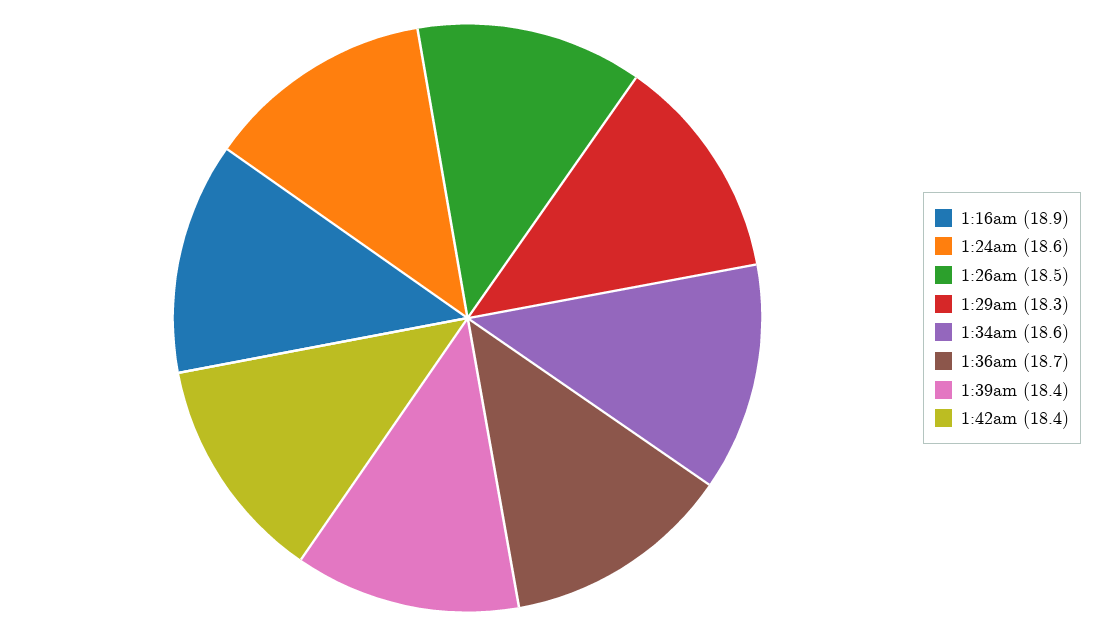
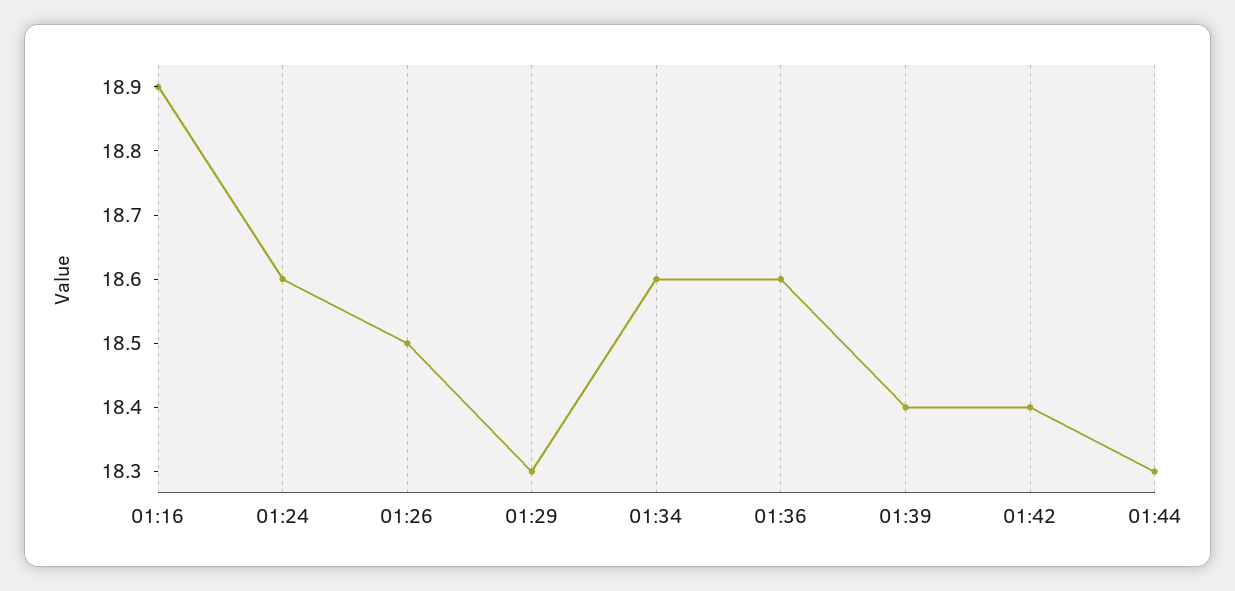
1:36am: 18.7 -> 18.6
01:44: none -> 18.3

